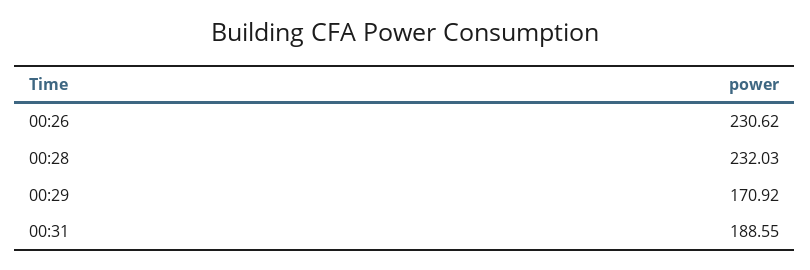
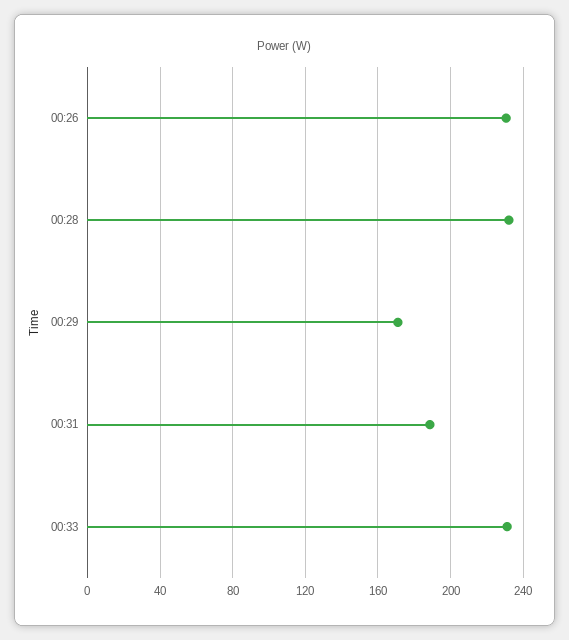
00:33: none -> 230

